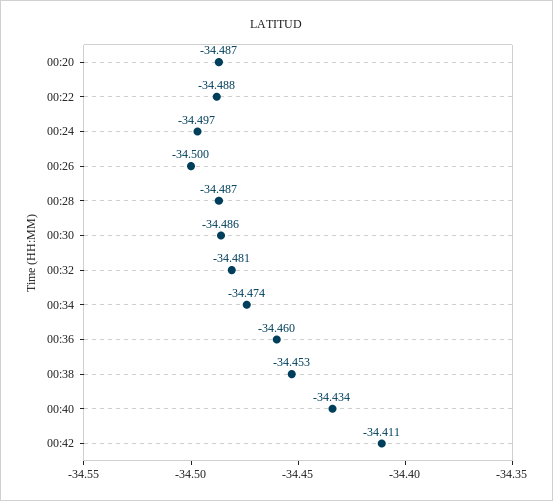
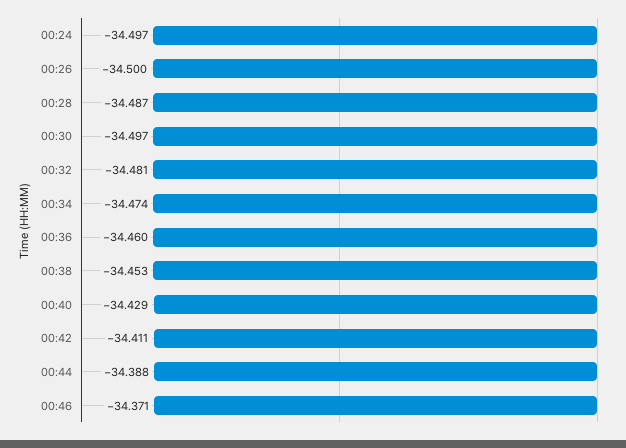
00:20: -34.487 -> none
00:22: -34.488 -> none
00:30: -34.486 -> -34.497
00:40: -34.434 -> -34.429
00:44: none -> -34.388
00:46: none -> -34.371

